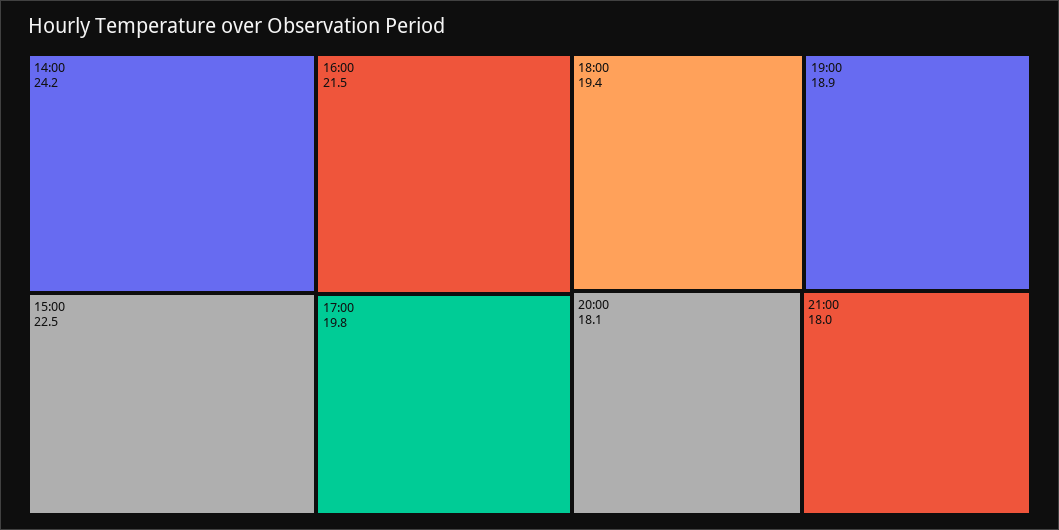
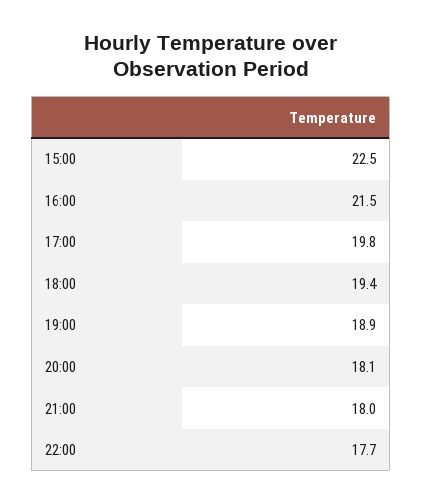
14:00: 24.2 -> none
22:00: none -> 17.7

